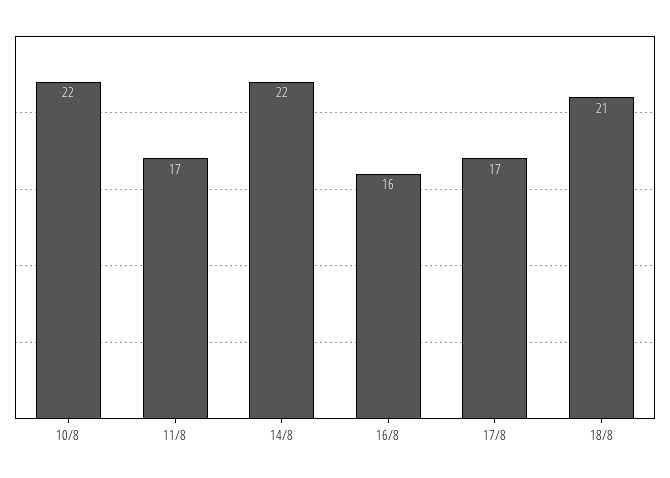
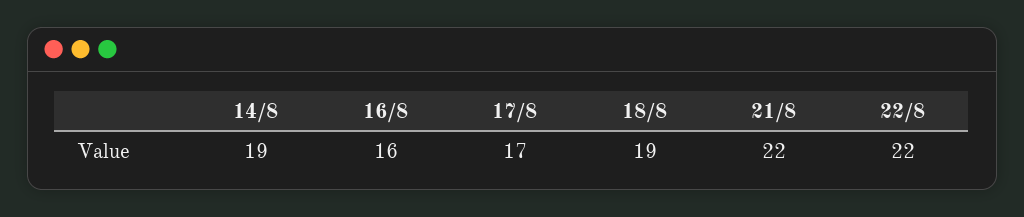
10/8: 22 -> none
11/8: 17 -> none
14/8: 22 -> 19
18/8: 21 -> 19
21/8: none -> 22
22/8: none -> 22

